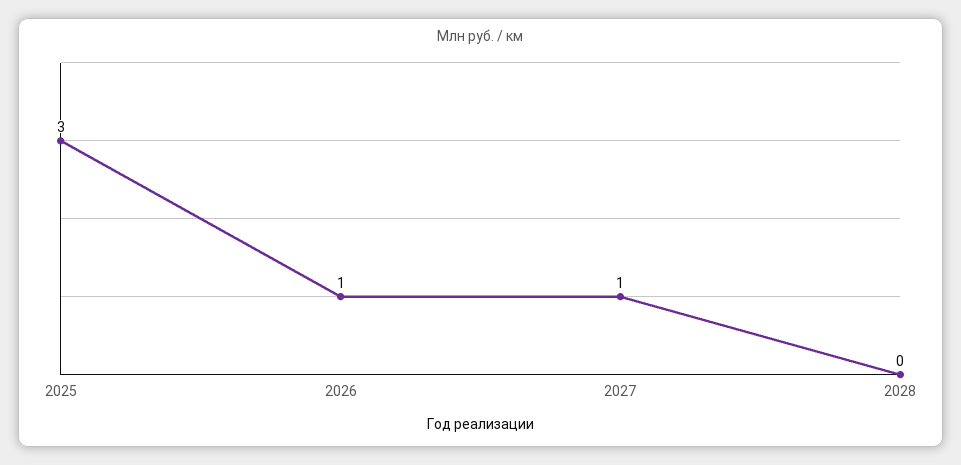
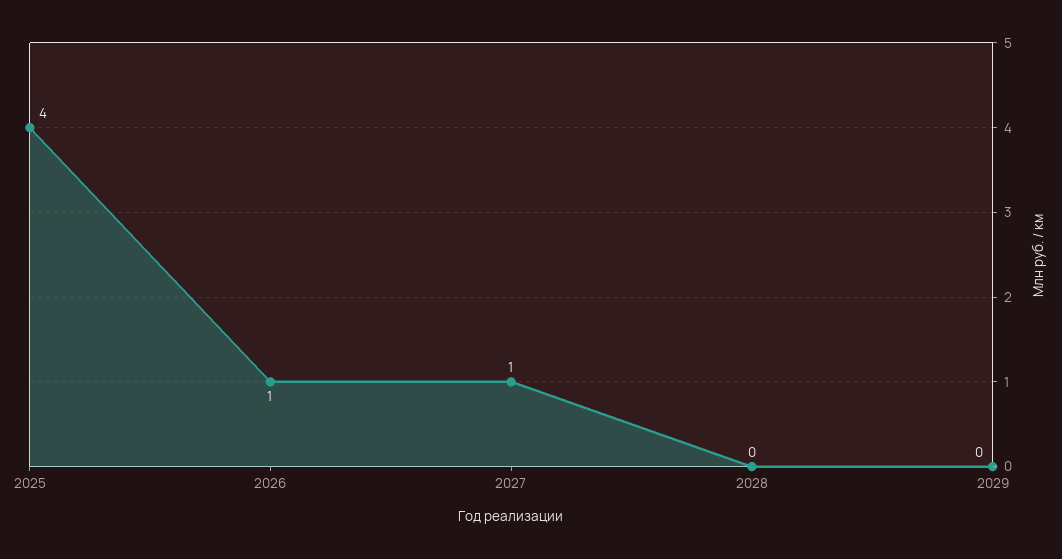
2025: 3 -> 4
2029: none -> 0

